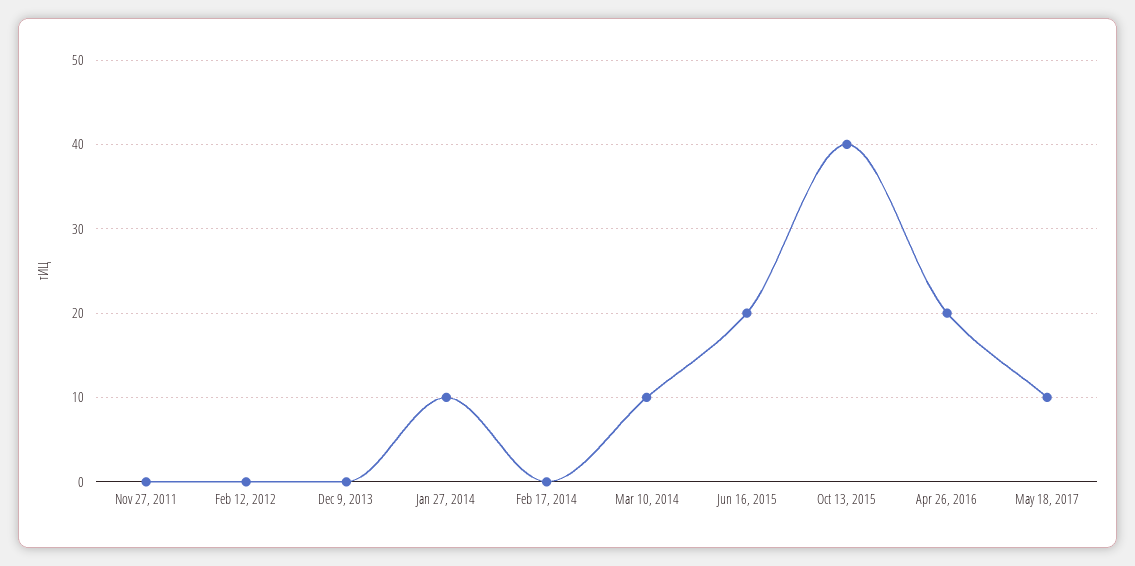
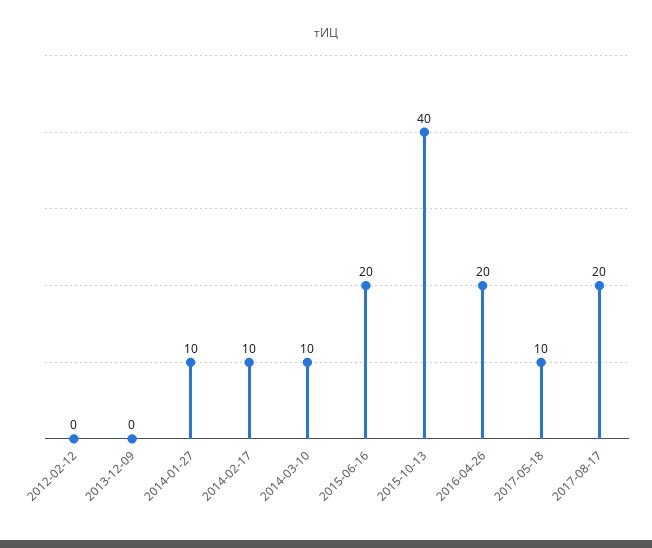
Nov 27, 2011: 0 -> none
Feb 17, 2014: 0 -> 10
2017-08-17: none -> 20

